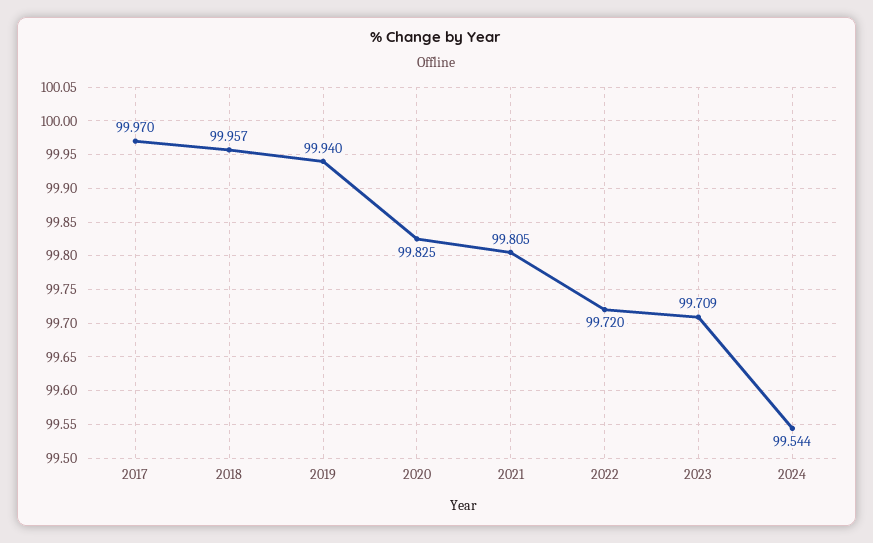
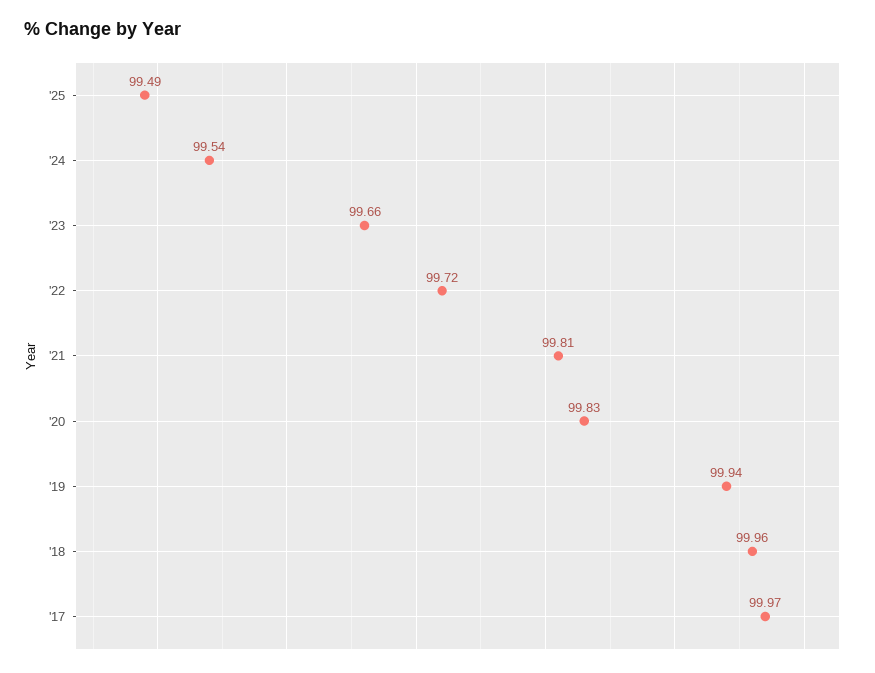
2023: 99.709 -> 99.66
'25: none -> 99.49

